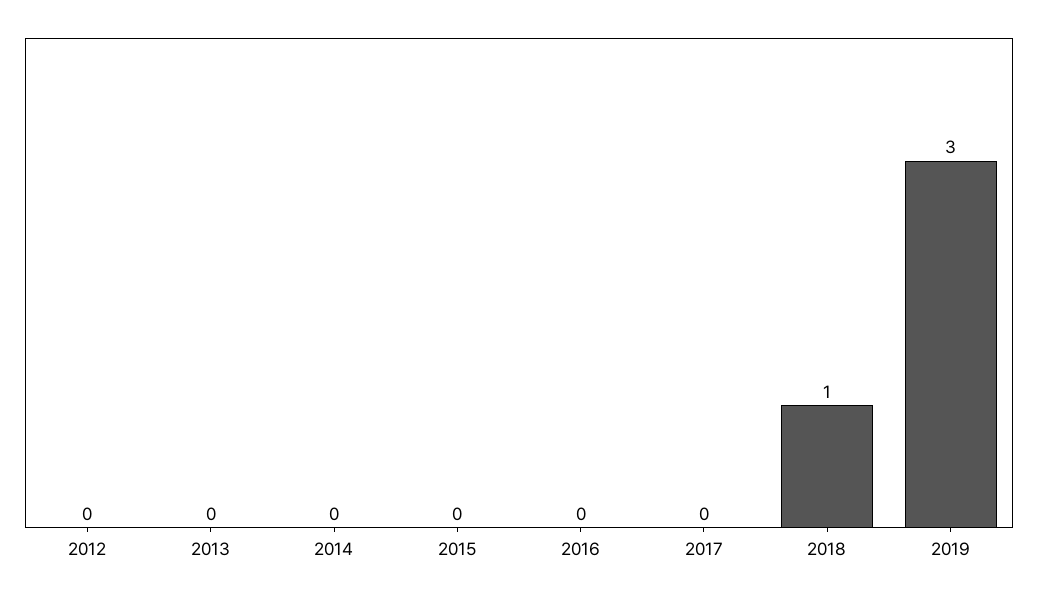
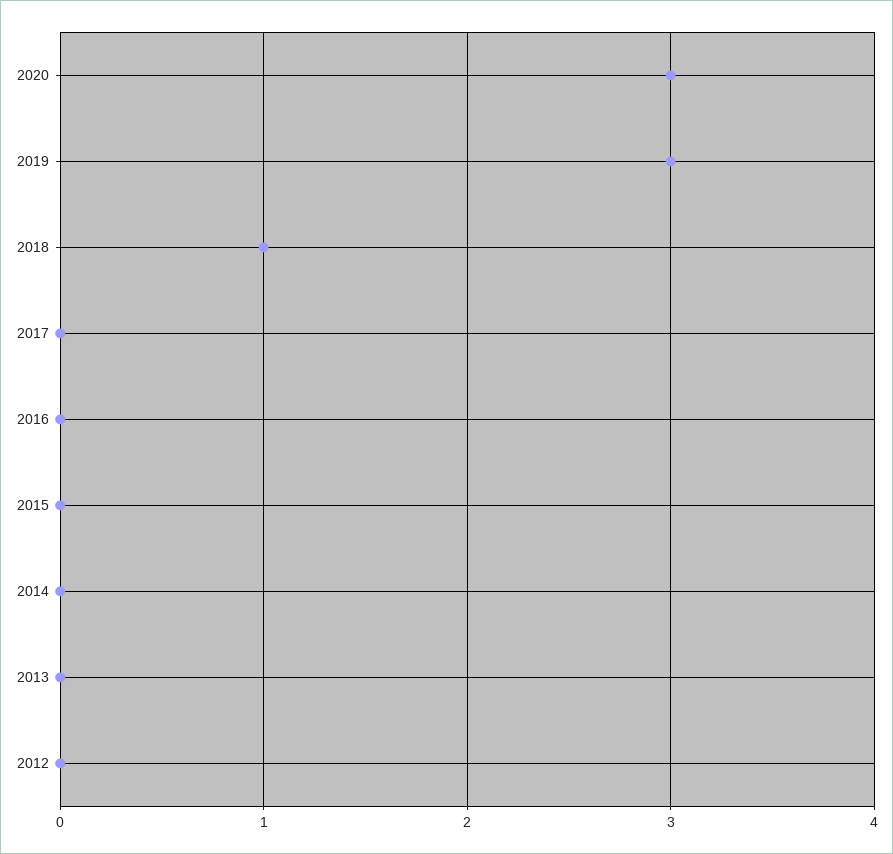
2020: none -> 3

